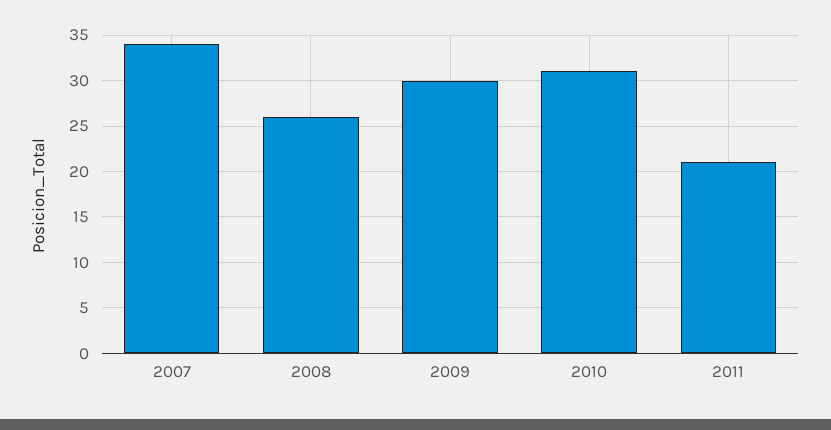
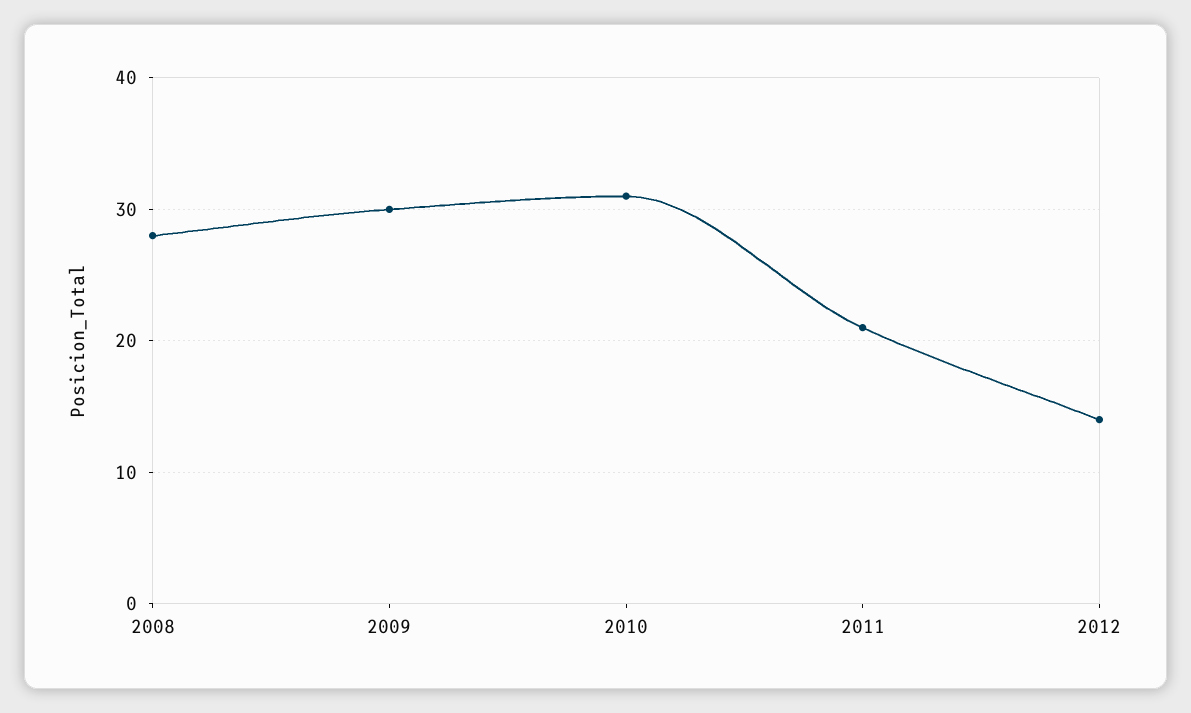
2007: 34 -> none
2008: 26 -> 28
2012: none -> 14

